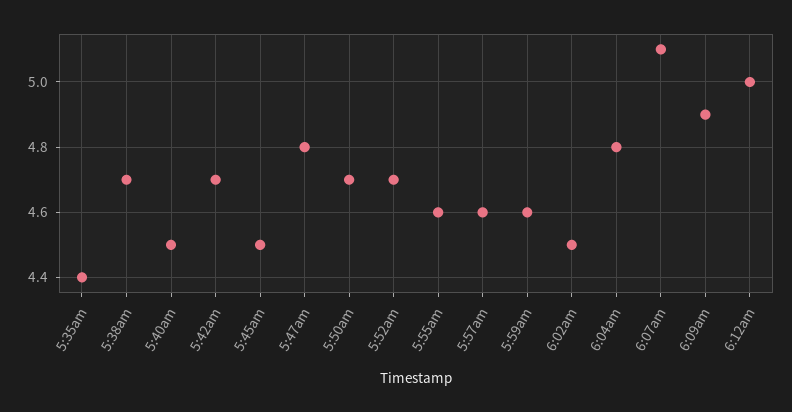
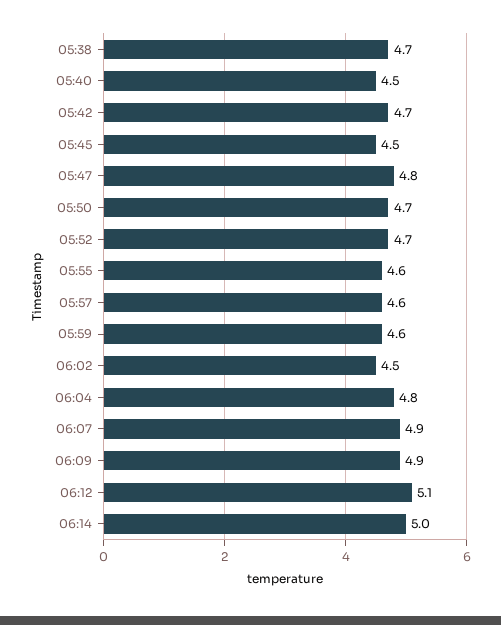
5:35am: 4.4 -> none
6:07am: 5.1 -> 4.9
6:12am: 5 -> 5.1
06:14: none -> 5

